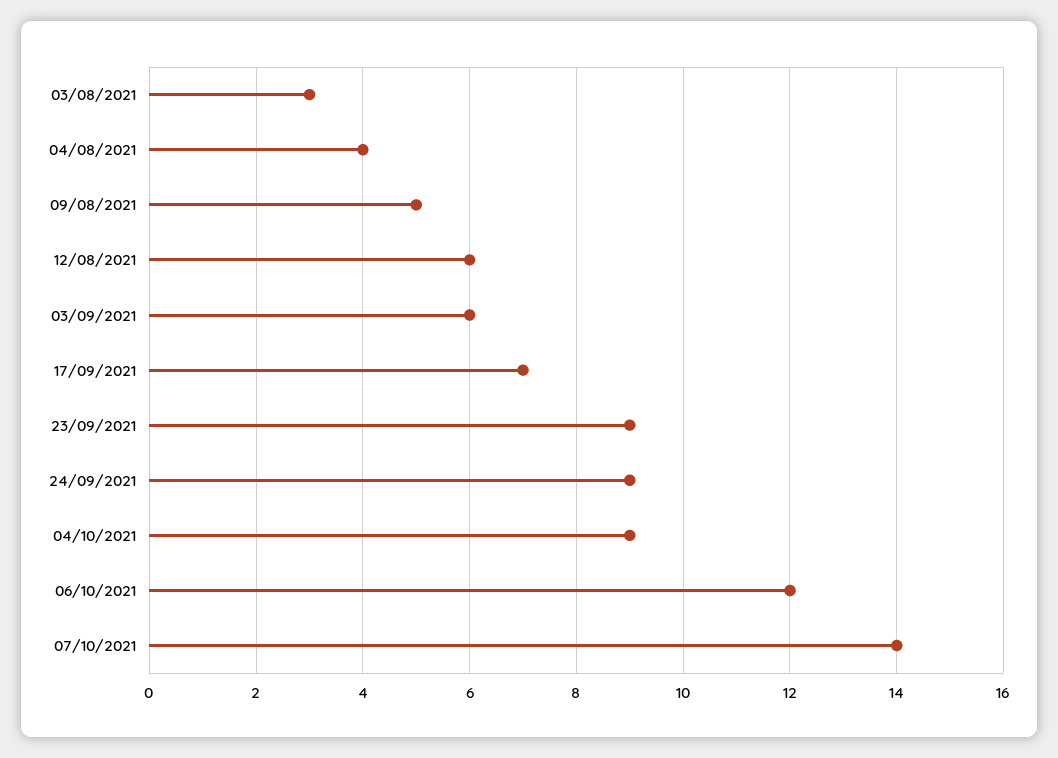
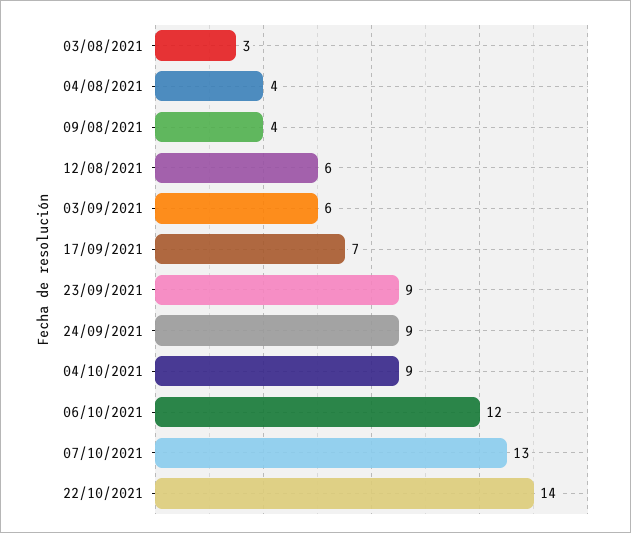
09/08/2021: 5 -> 4
07/10/2021: 14 -> 13
22/10/2021: none -> 14

